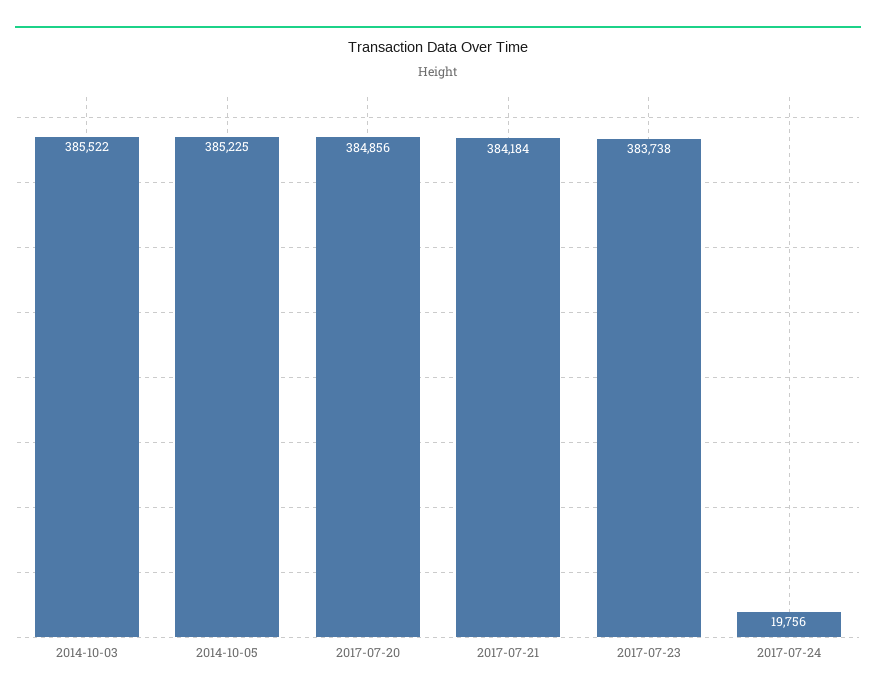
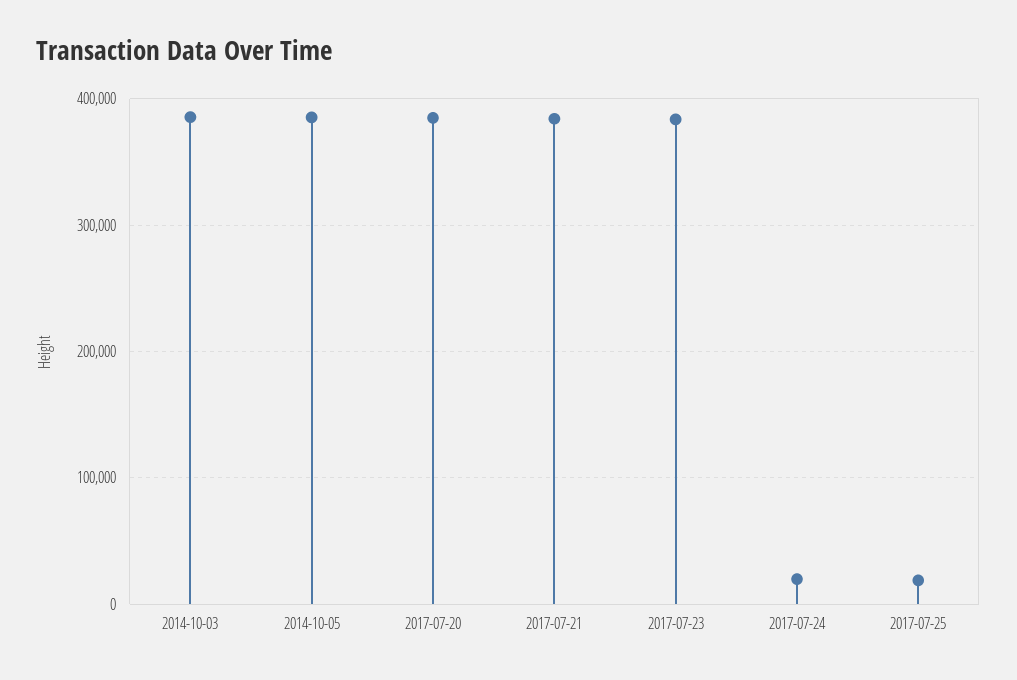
2017-07-25: none -> 20000

